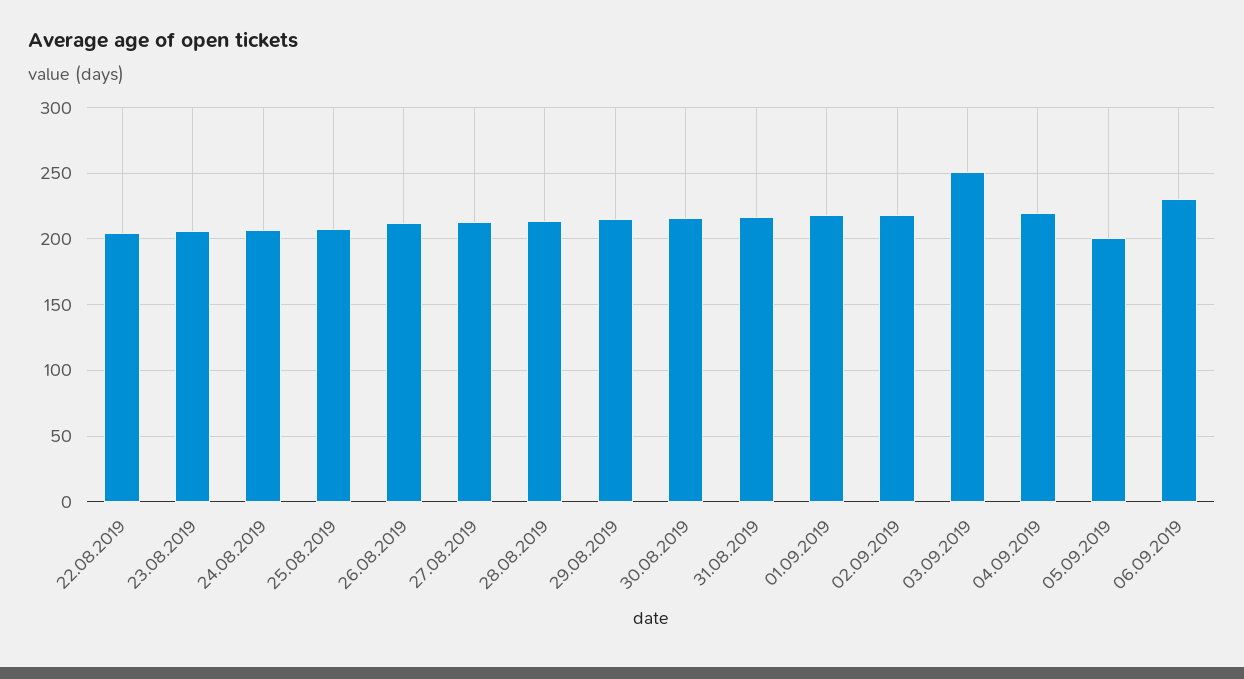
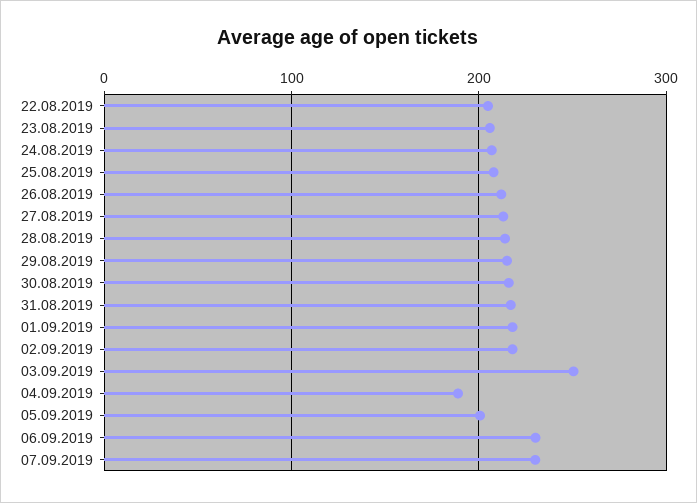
04.09.2019: 220 -> 190
07.09.2019: none -> 230

